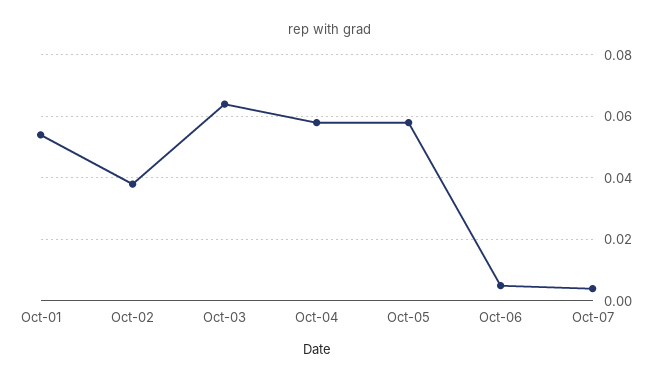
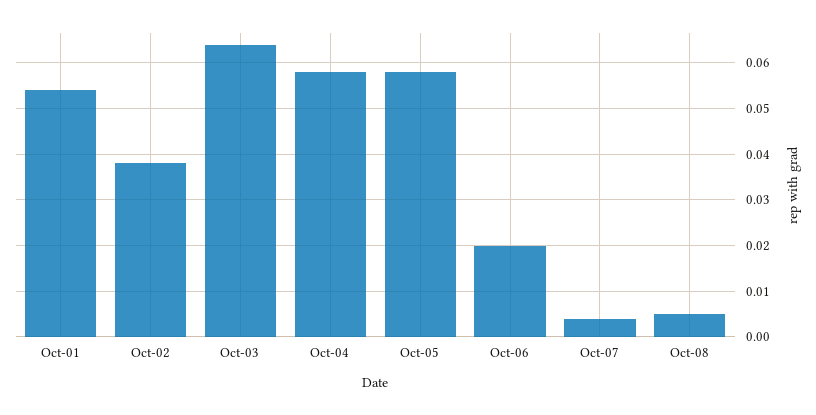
Oct-06: 0.005 -> 0.02
Oct-08: none -> 0.005

